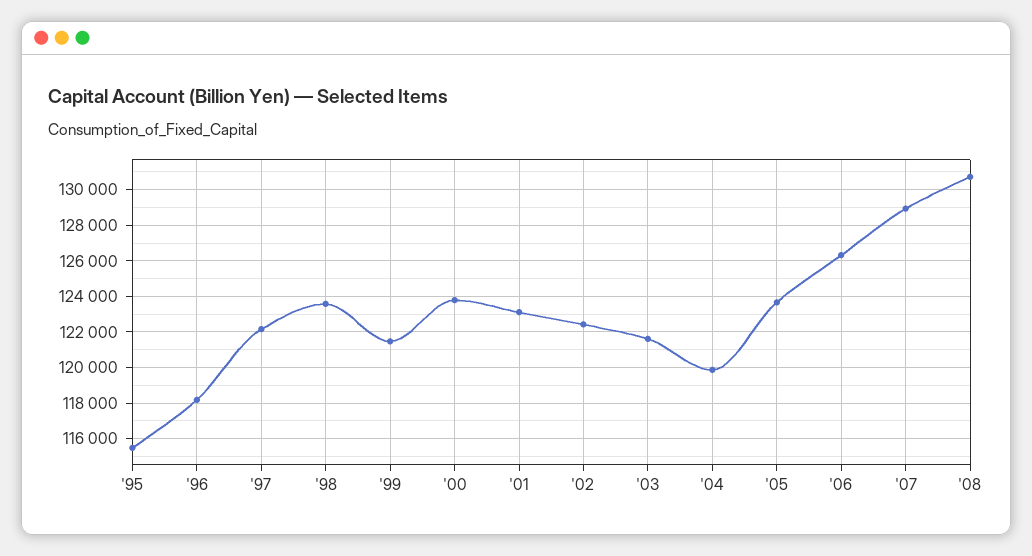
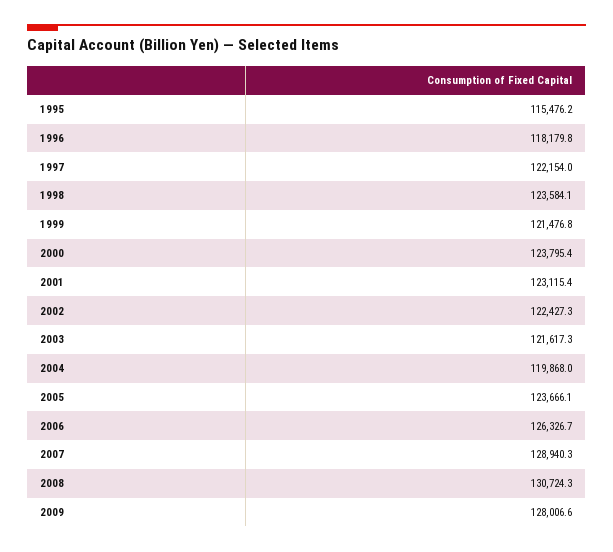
2009: none -> 128006.6

